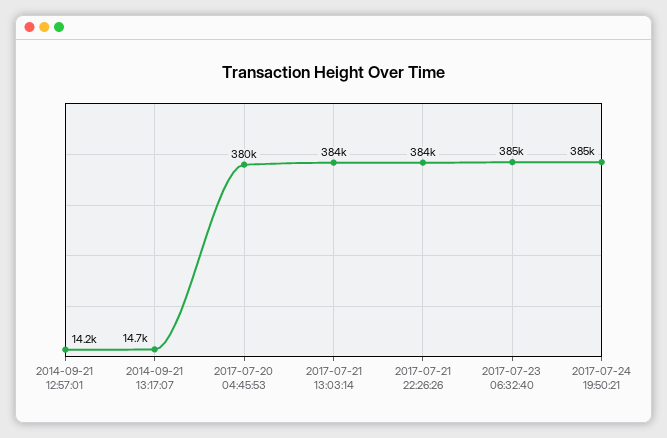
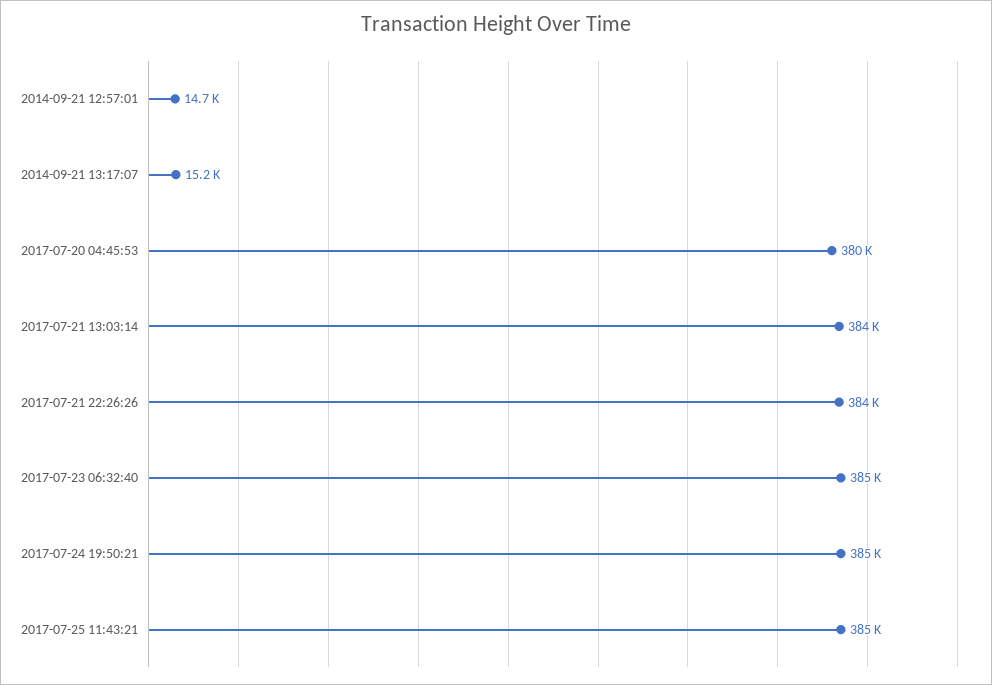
2014-09-21 12:57:01: 14200 -> 14700
2014-09-21 13:17:07: 14700 -> 15200
2017-07-25 11:43:21: none -> 385000

